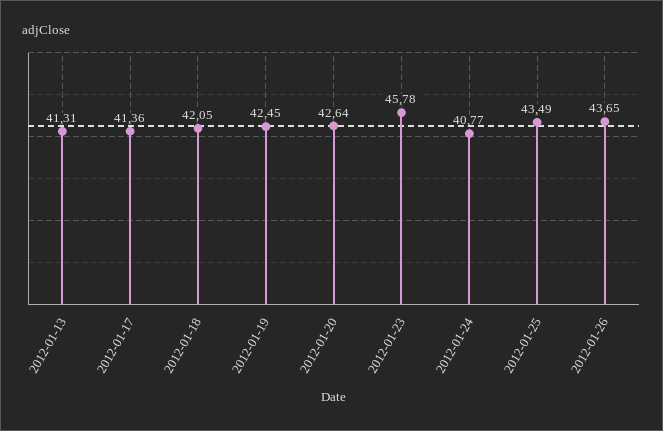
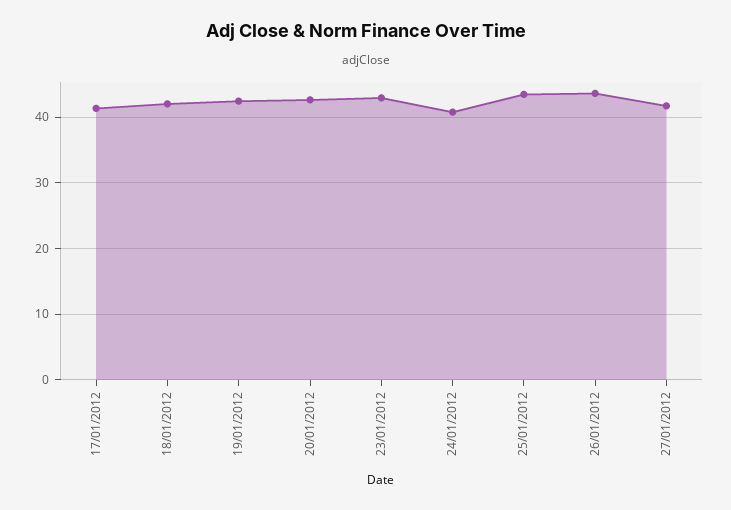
2012-01-13: 41.31 -> none
2012-01-23: 45.78 -> 43
27/01/2012: none -> 42

